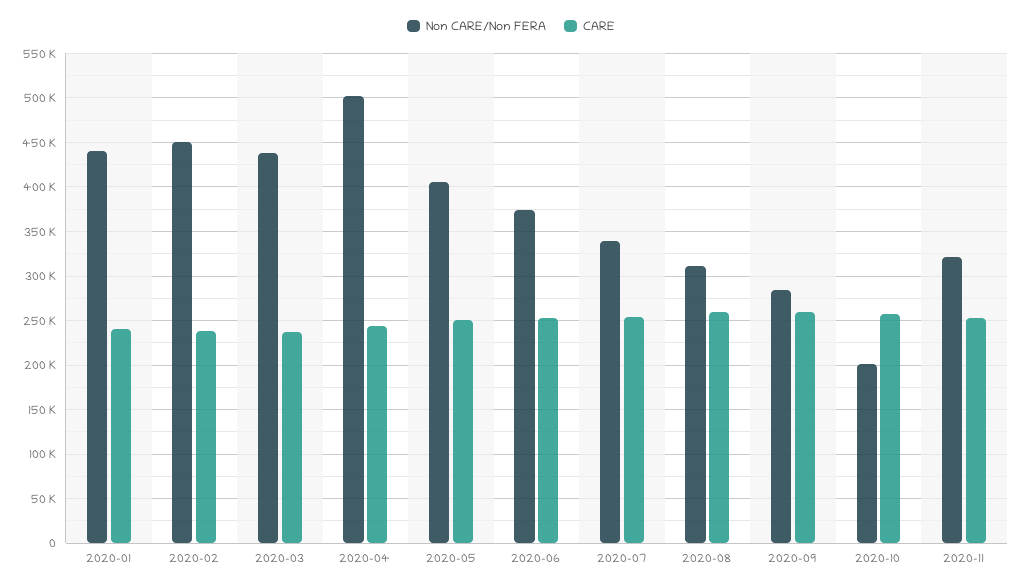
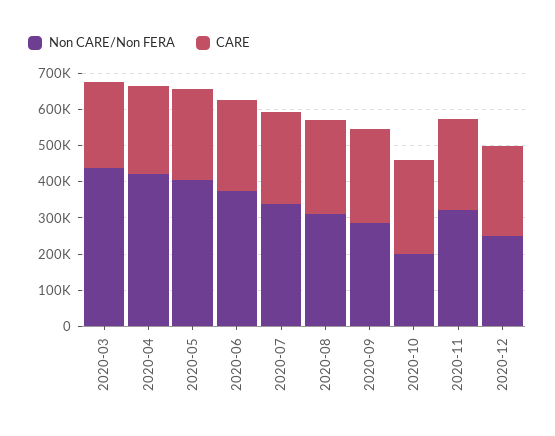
Non CARE/Non FERA, 2020-01: 440000 -> none
CARE, 2020-01: 240000 -> none
Non CARE/Non FERA, 2020-02: 450000 -> none
CARE, 2020-02: 240000 -> none
Non CARE/Non FERA, 2020-04: 500000 -> 425000
Non CARE/Non FERA, 2020-12: none -> 250000
CARE, 2020-12: none -> 250000

